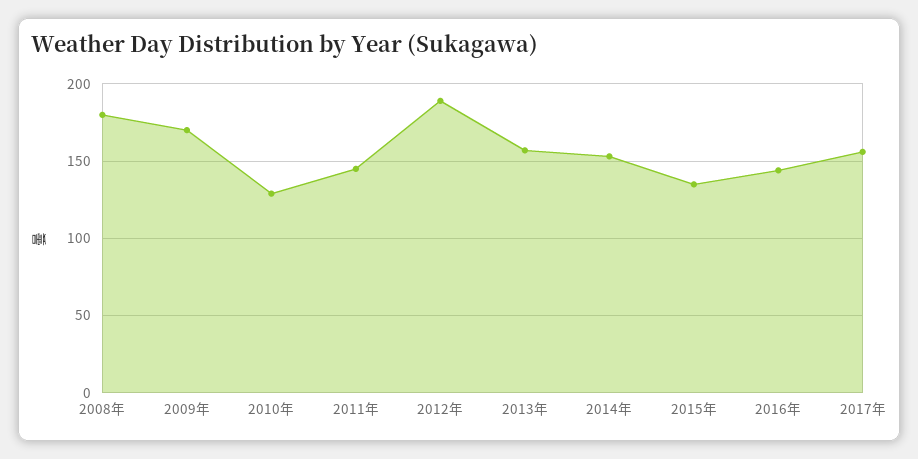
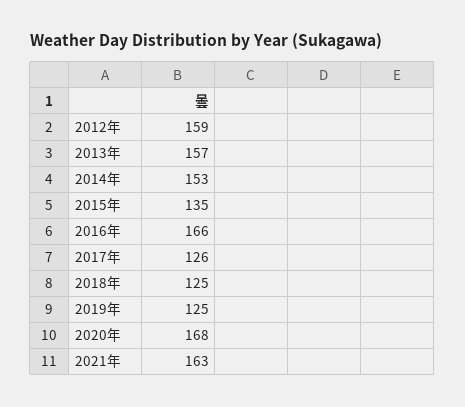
2008年: 180 -> none
2009年: 170 -> none
2010年: 130 -> none
2011年: 145 -> none
2012年: 190 -> 159
2016年: 145 -> 166
2017年: 155 -> 126
2018年: none -> 125
2019年: none -> 125
2020年: none -> 168
2021年: none -> 163

